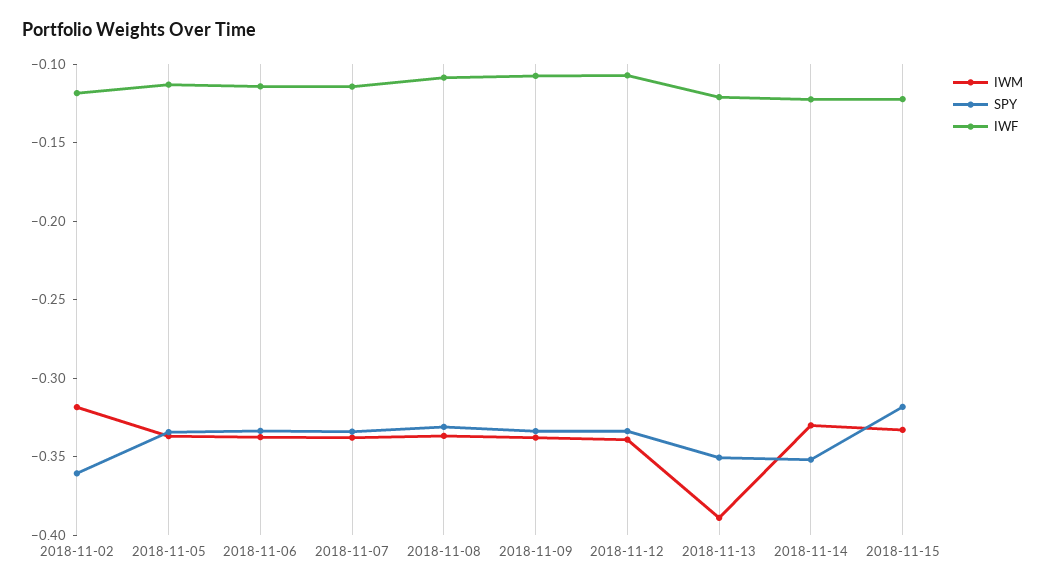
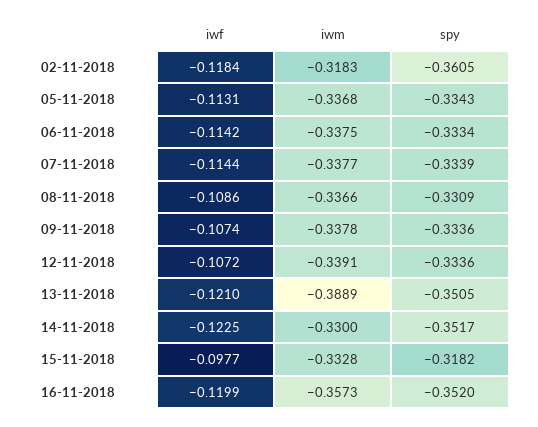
IWF, 2018-11-15: -0.12 -> -0.0977
IWF, 16-11-2018: none -> -0.1199
IWM, 16-11-2018: none -> -0.3573
SPY, 16-11-2018: none -> -0.352

